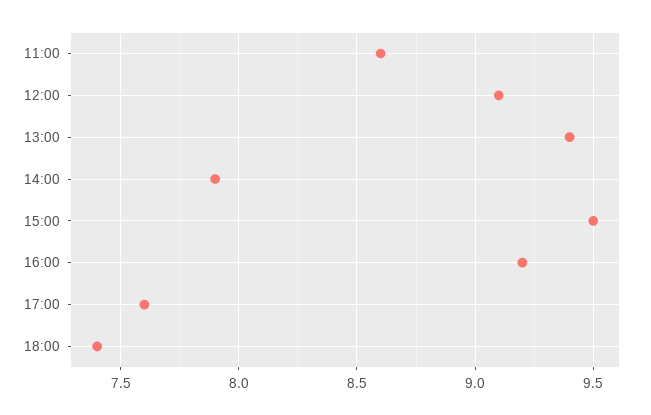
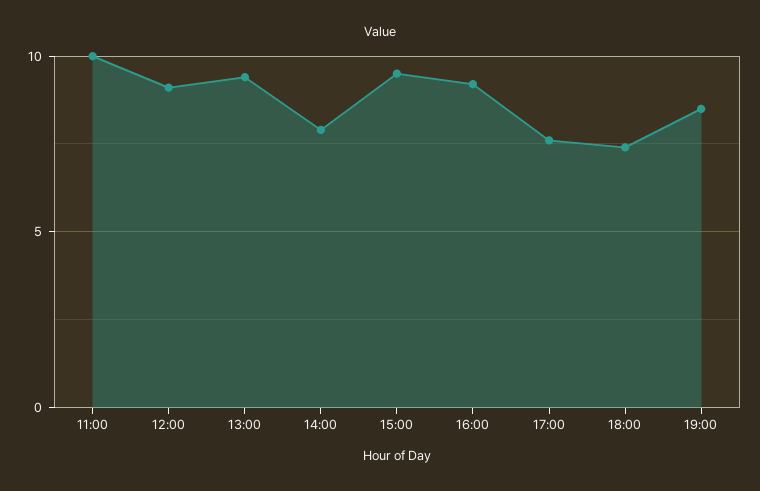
11:00: 8.6 -> 10
19:00: none -> 8.5

